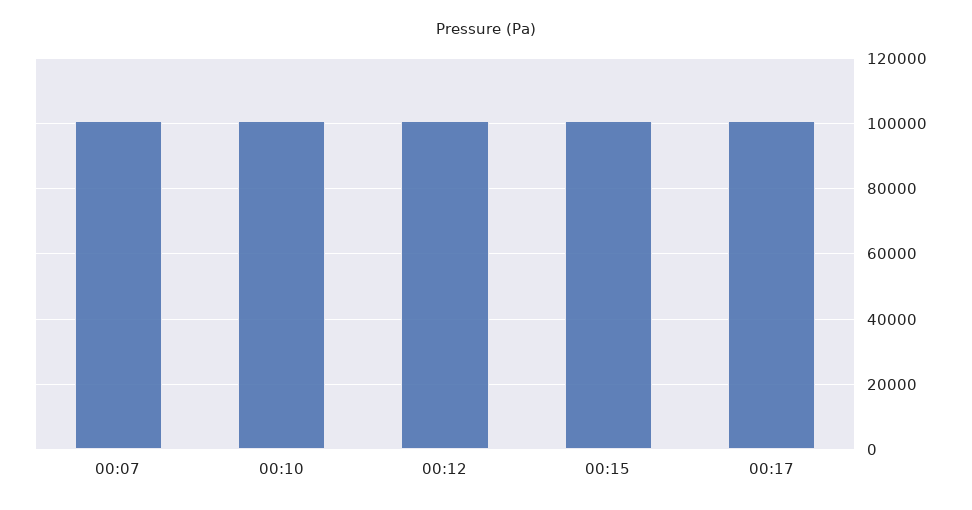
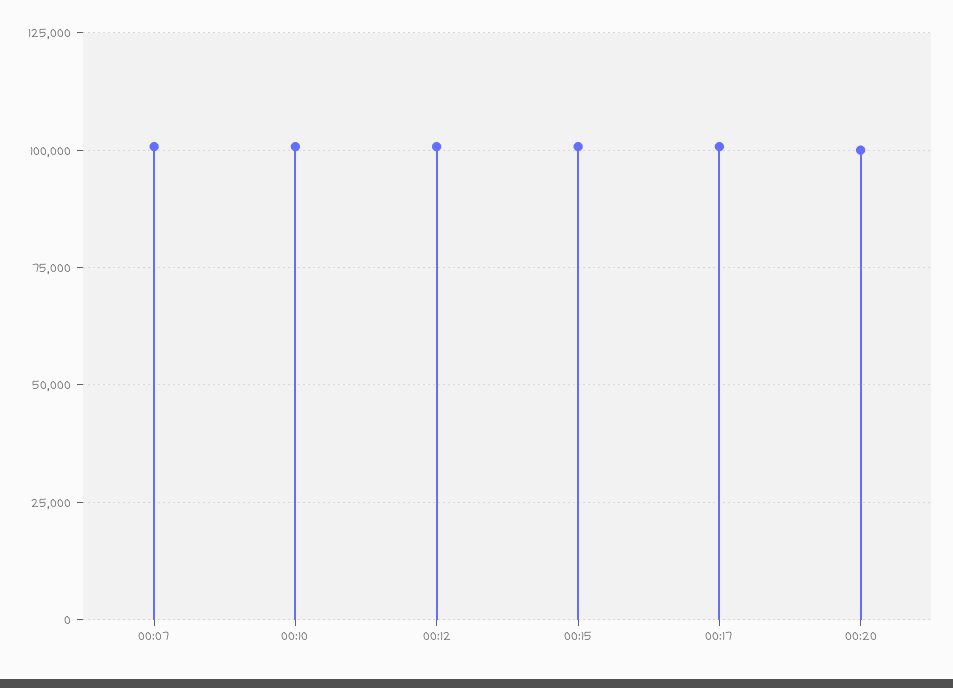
00:20: none -> 100000

